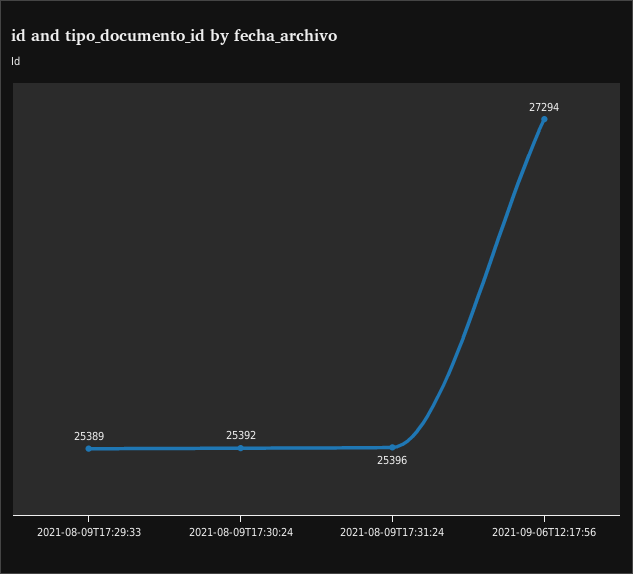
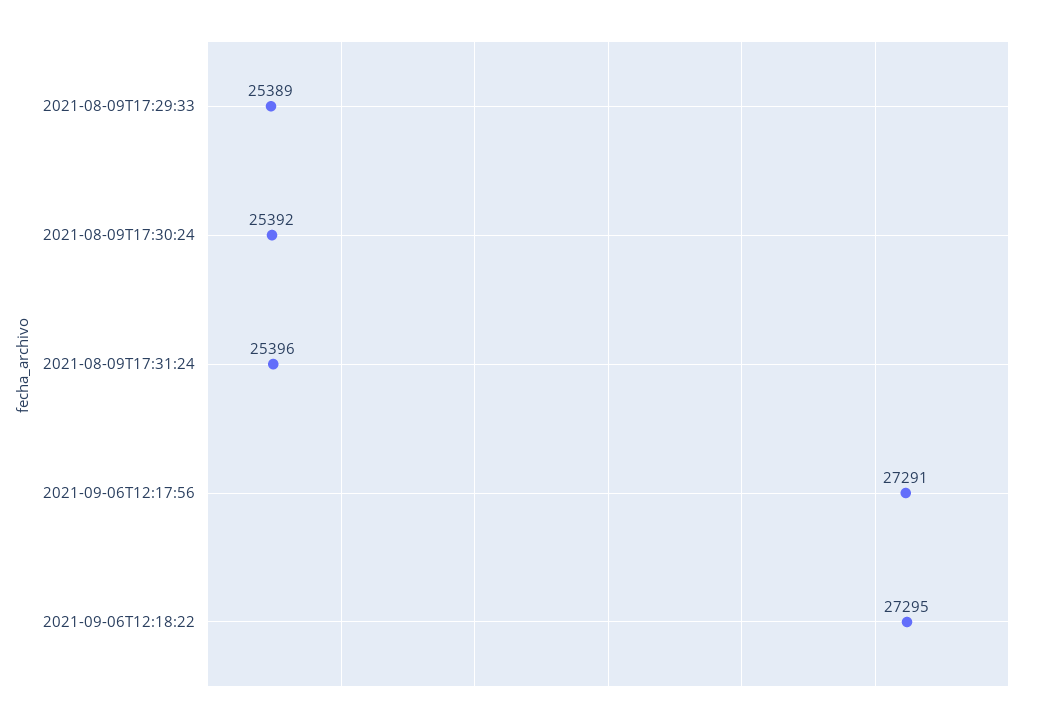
2021-09-06T12:17:56: 27294 -> 27291
2021-09-06T12:18:22: none -> 27295

